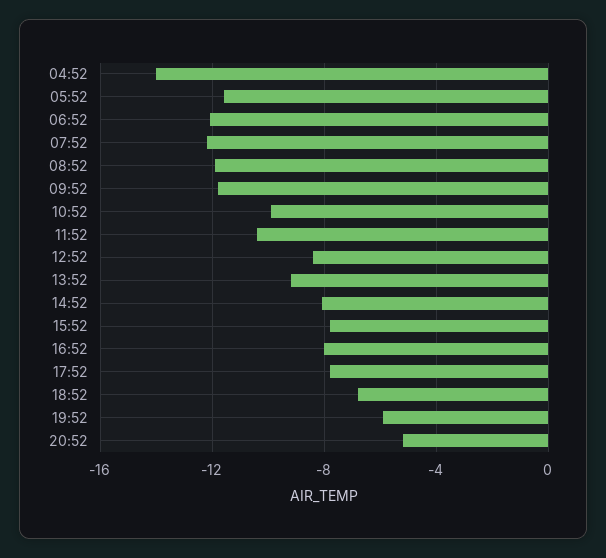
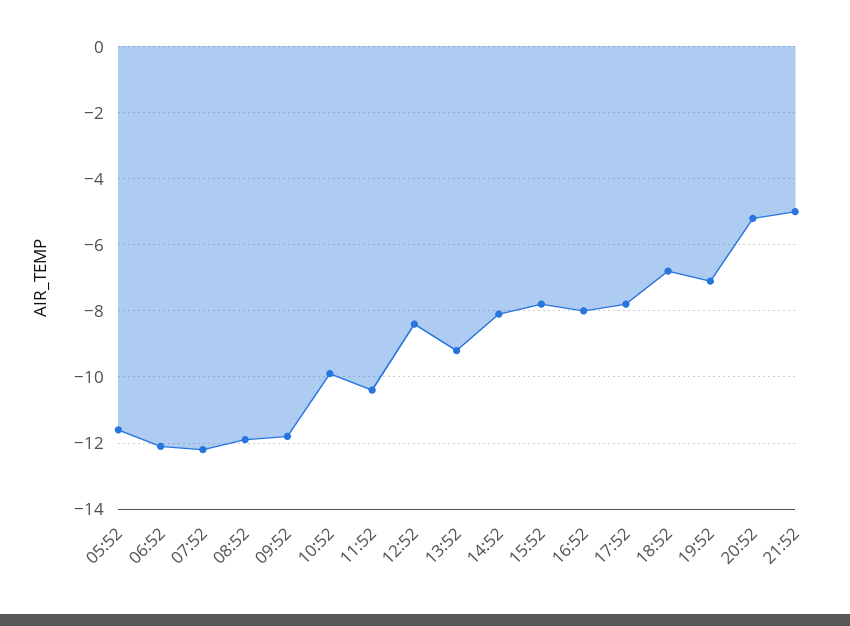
04:52: -14 -> none
19:52: -6 -> -7
21:52: none -> -5

